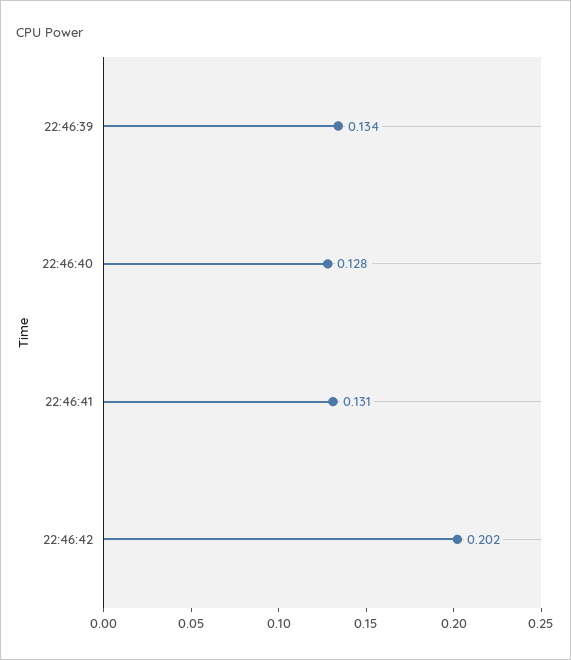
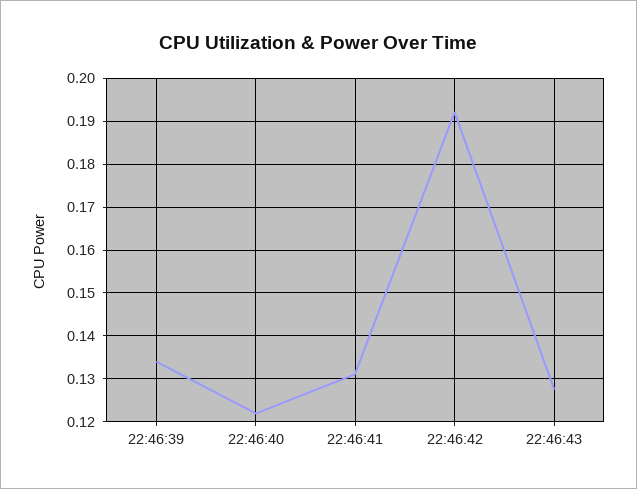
22:46:40: 0.128 -> 0.122
22:46:42: 0.202 -> 0.192
22:46:43: none -> 0.128

